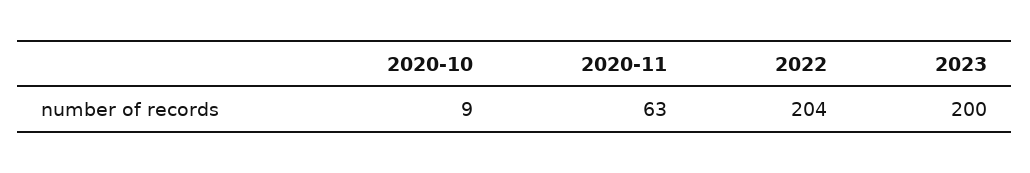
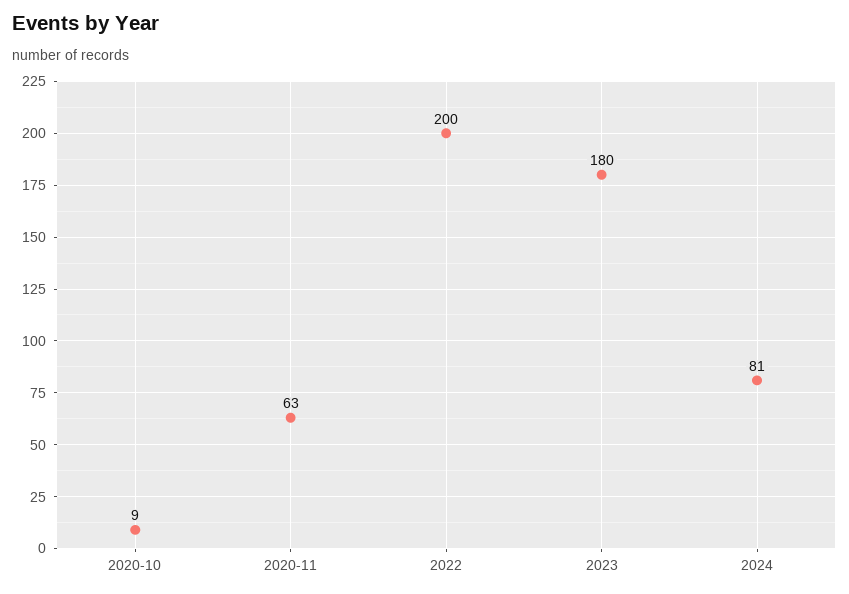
2022: 204 -> 200
2023: 200 -> 180
2024: none -> 81

